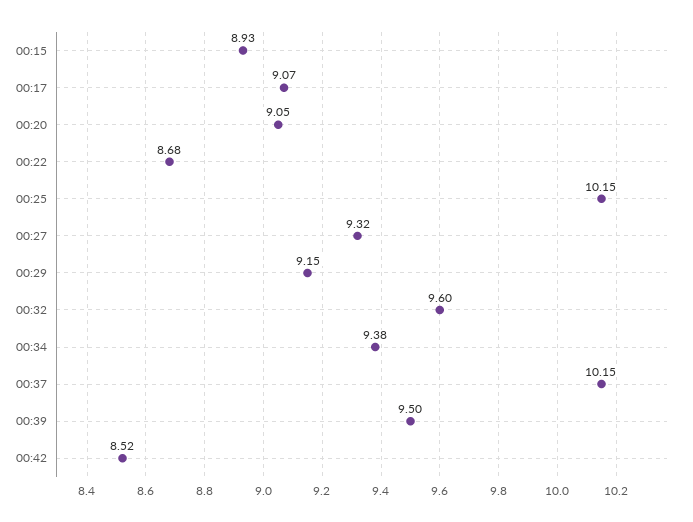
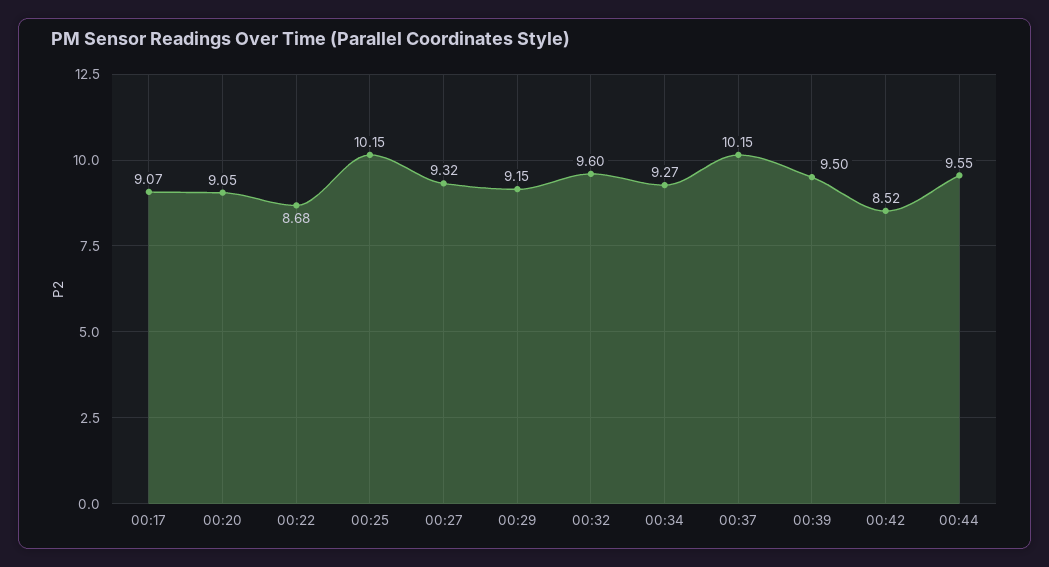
00:15: 8.93 -> none
00:34: 9.38 -> 9.27
00:44: none -> 9.55

